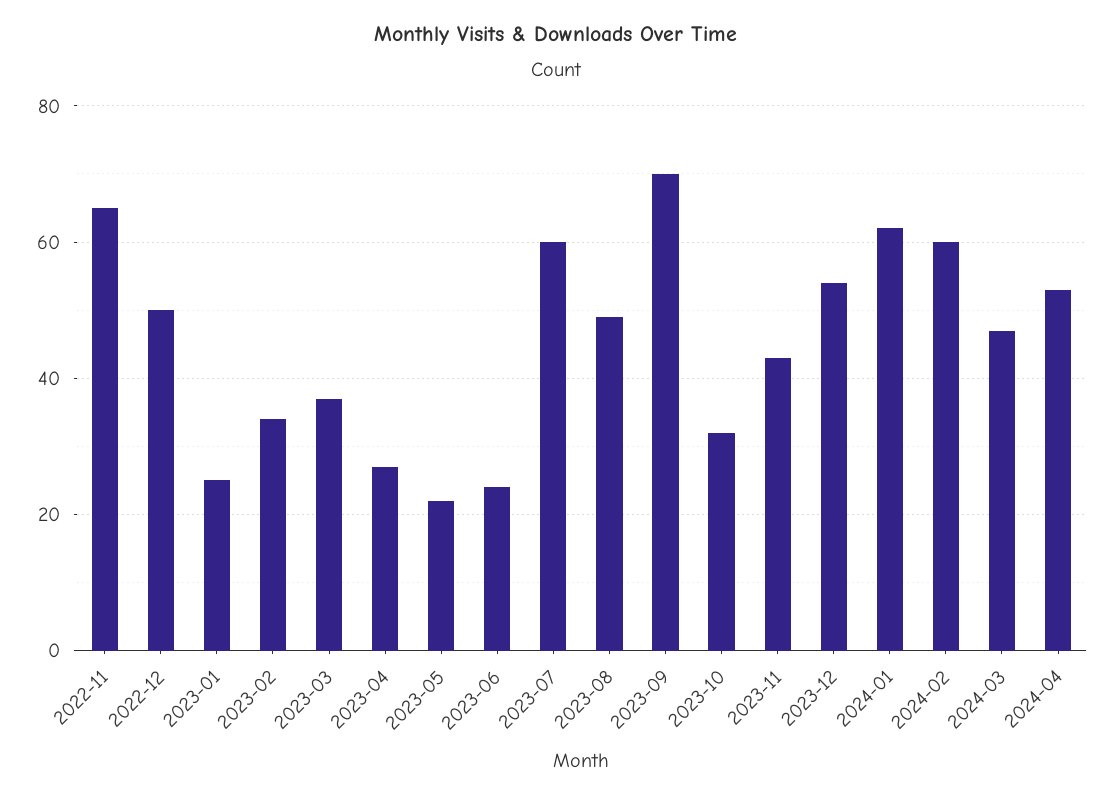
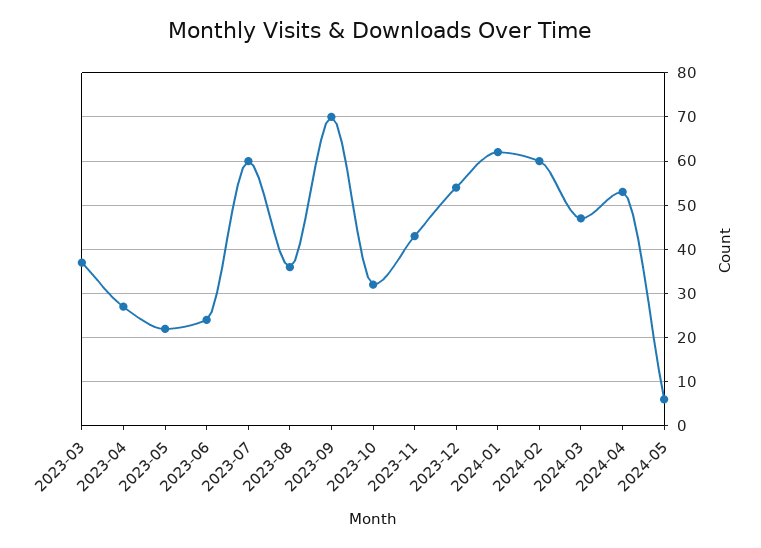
2022-11: 65 -> none
2022-12: 50 -> none
2023-01: 25 -> none
2023-02: 35 -> none
2023-08: 50 -> 35
2024-05: none -> 5

